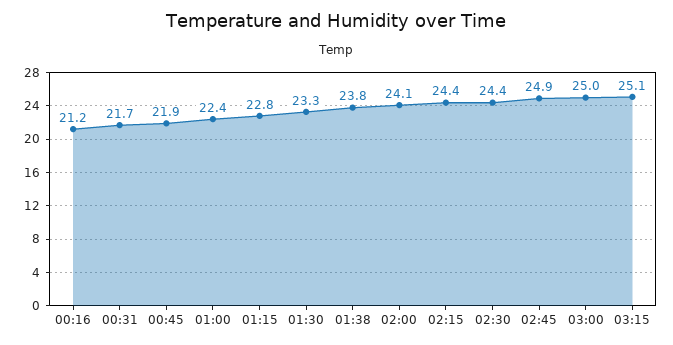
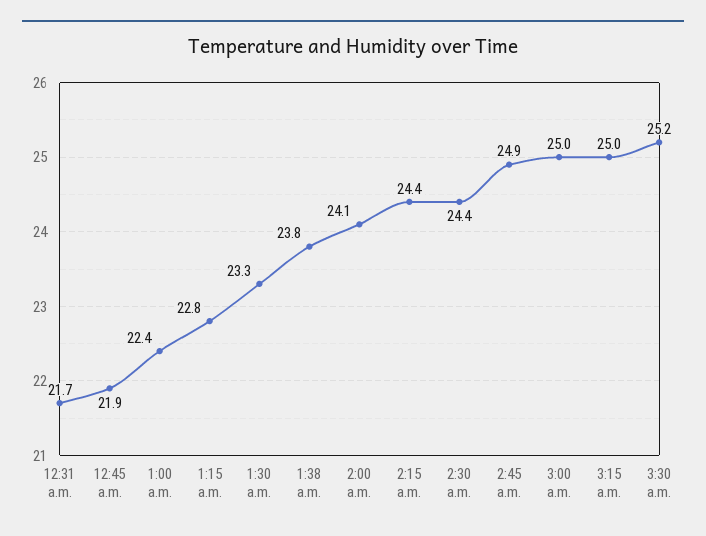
00:16: 21.2 -> none
03:15: 25.1 -> 25
3:30 a.m.: none -> 25.2

